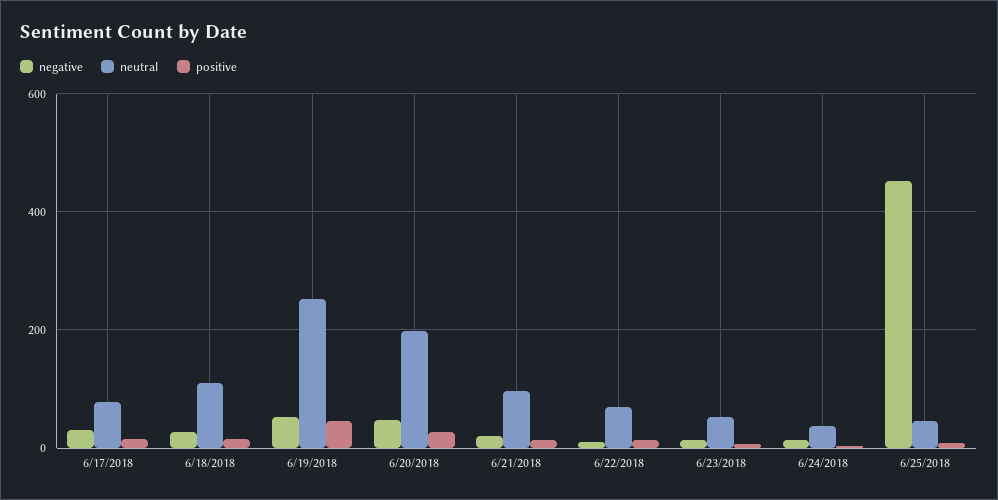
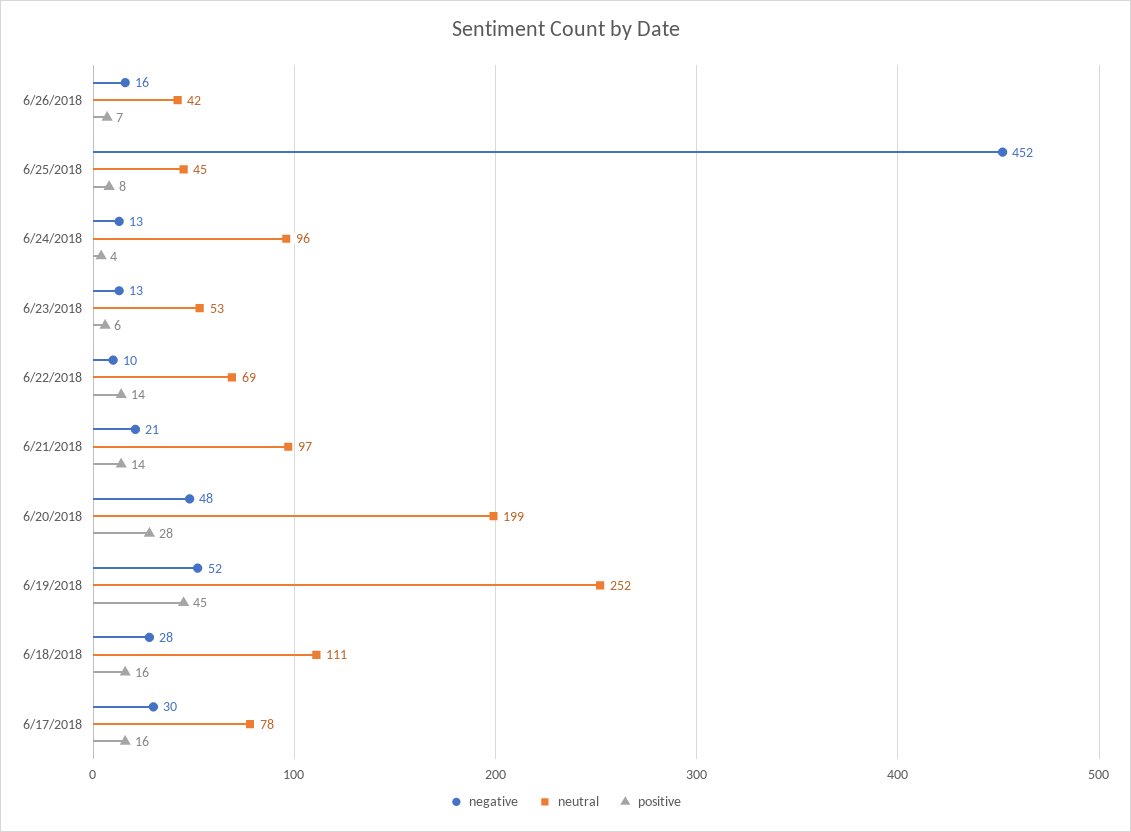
neutral, 6/24/2018: 40 -> 96
negative, 6/26/2018: none -> 16
neutral, 6/26/2018: none -> 42
positive, 6/26/2018: none -> 7

